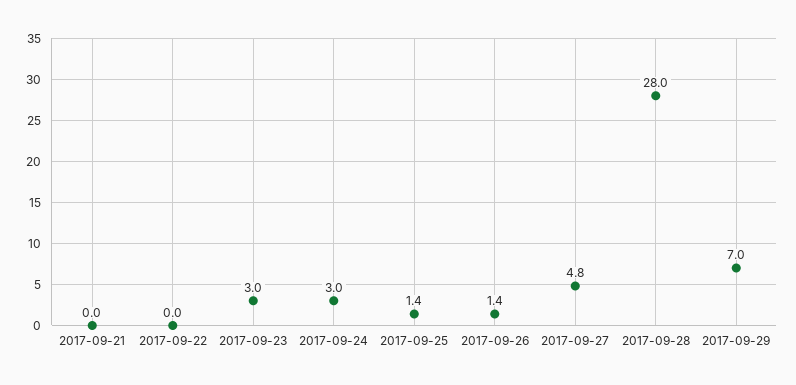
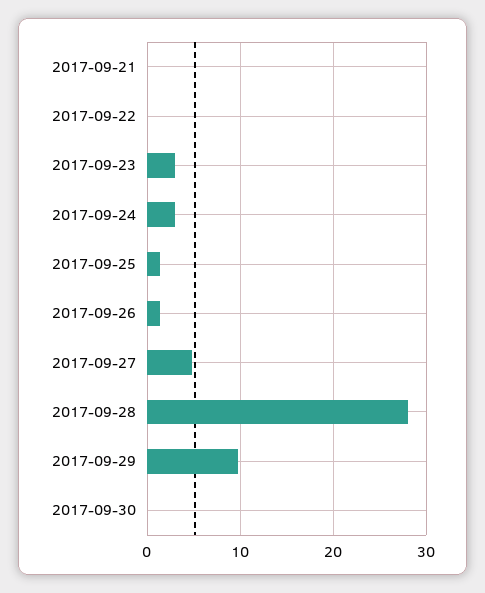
2017-09-29: 7 -> 10
2017-09-30: none -> 0

